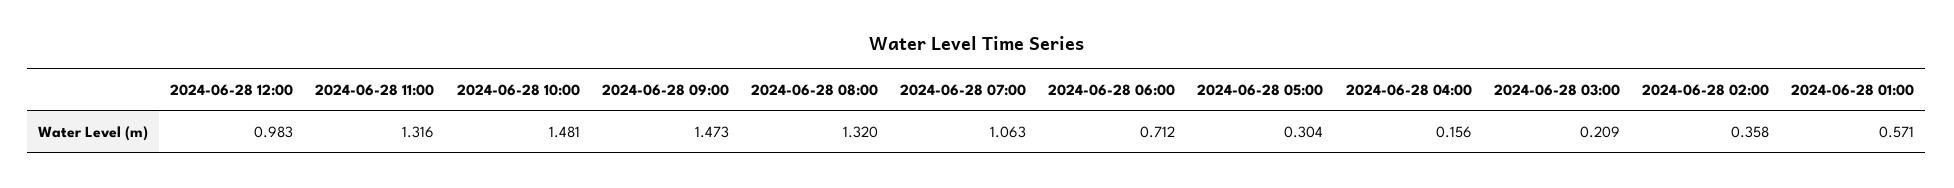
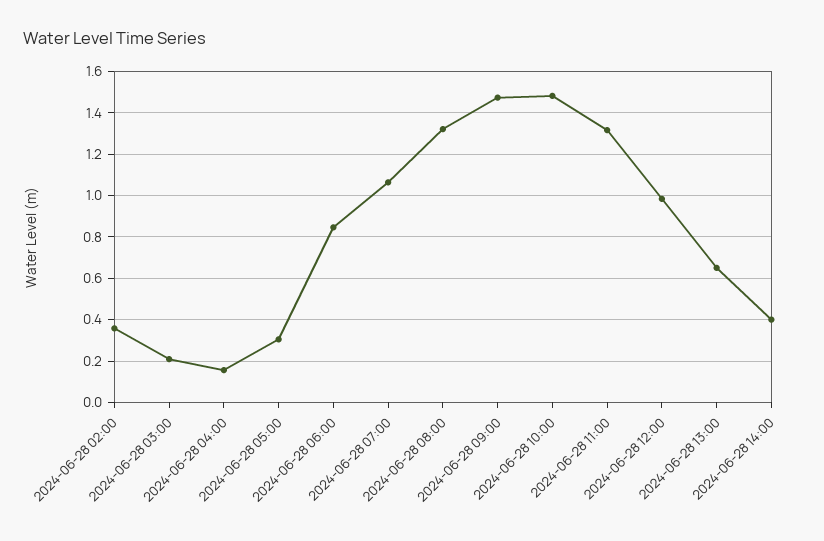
2024-06-28 06:00: 0.712 -> 0.85
2024-06-28 01:00: 0.571 -> none
2024-06-28 13:00: none -> 0.65
2024-06-28 14:00: none -> 0.4

